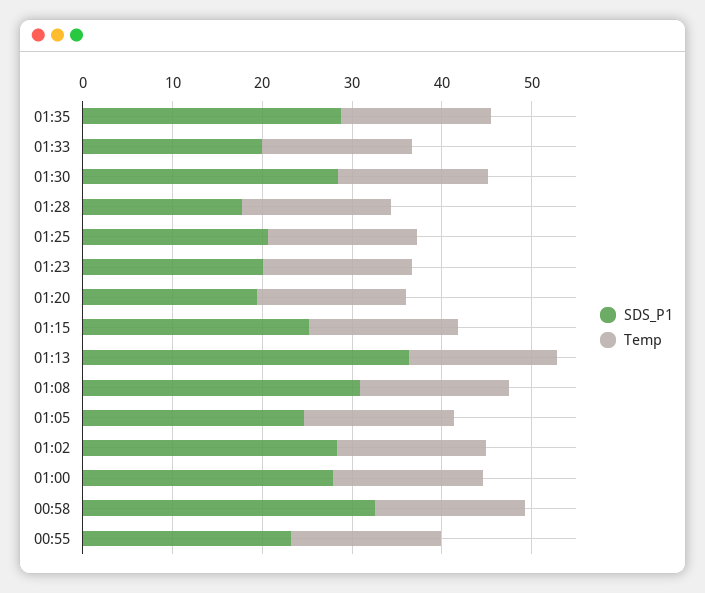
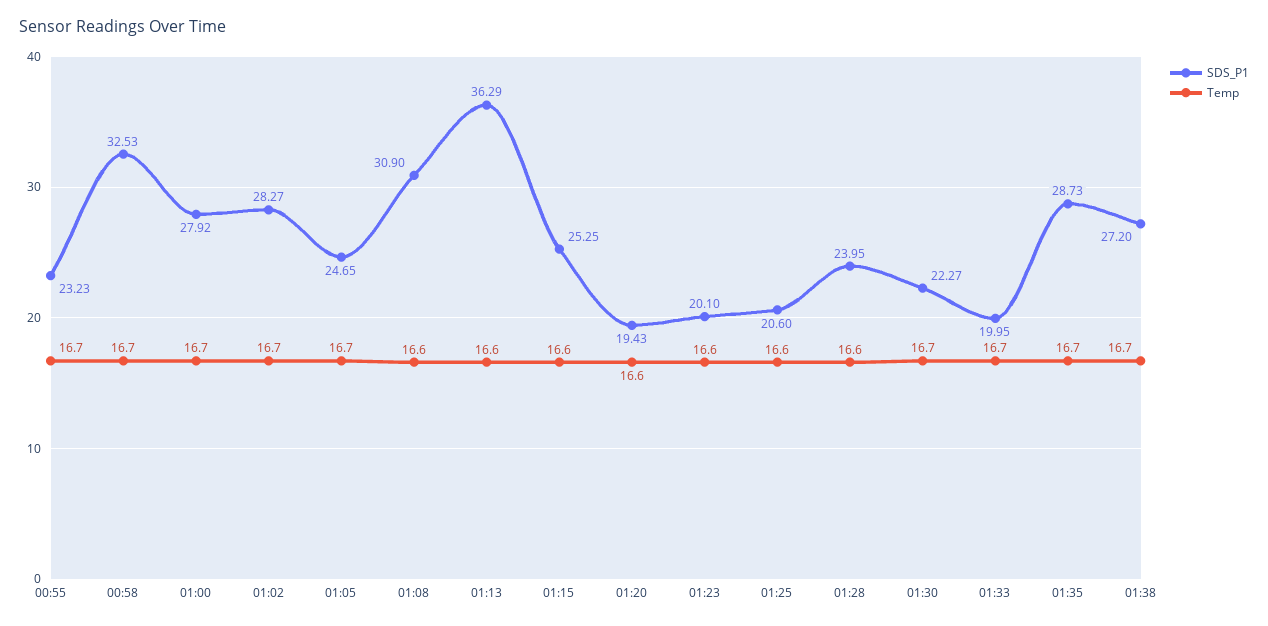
SDS_P1, 01:30: 28 -> 22.27
SDS_P1, 01:28: 18 -> 23.95
SDS_P1, 01:38: none -> 27.2
Temp, 01:38: none -> 16.7

